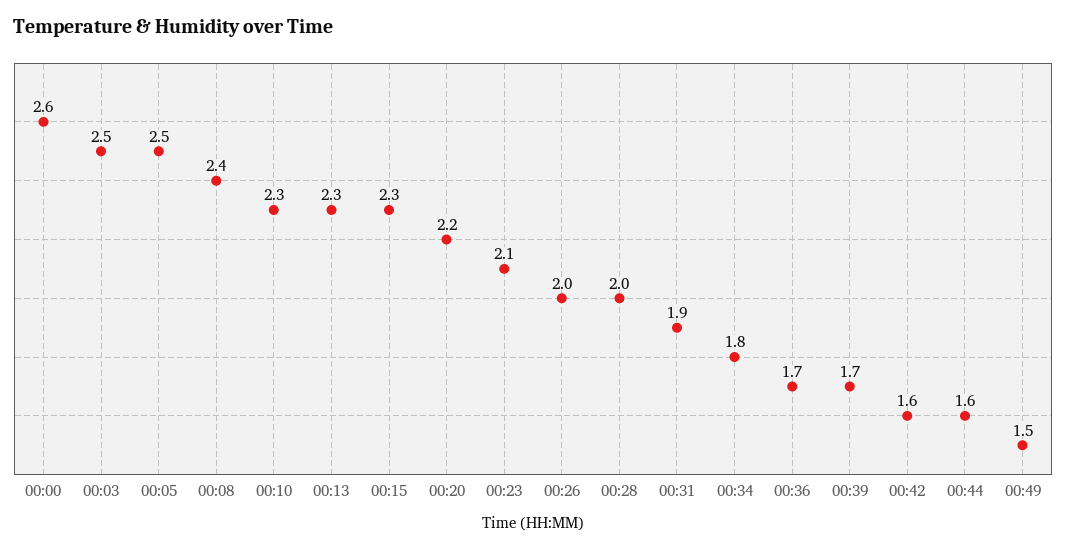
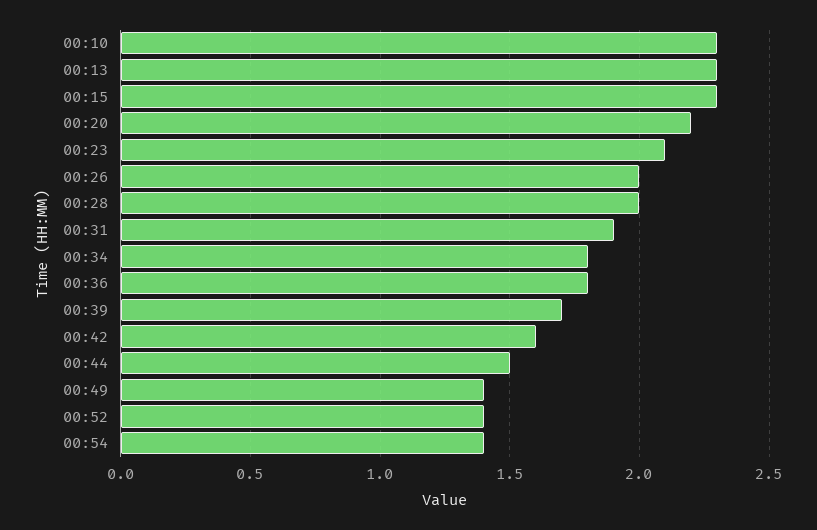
00:00: 2.6 -> none
00:03: 2.5 -> none
00:05: 2.5 -> none
00:08: 2.4 -> none
00:36: 1.7 -> 1.8
00:44: 1.6 -> 1.5
00:49: 1.5 -> 1.4
00:52: none -> 1.4
00:54: none -> 1.4

